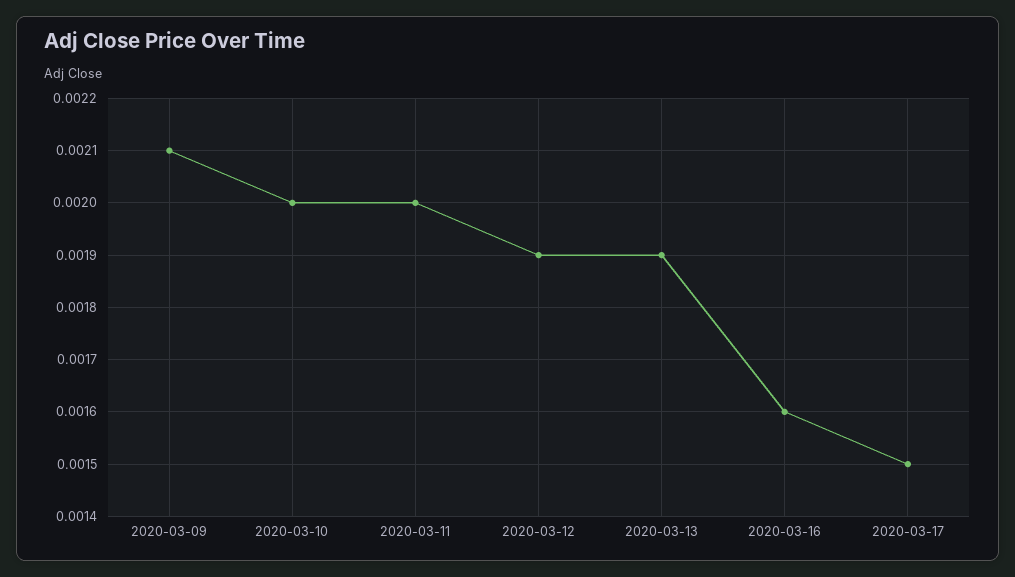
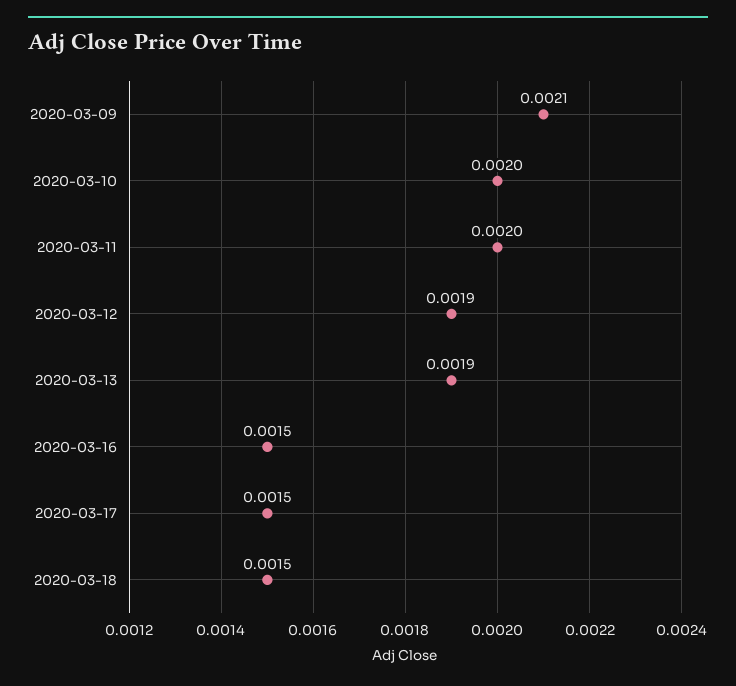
2020-03-16: 0.0016 -> 0.0015
2020-03-18: none -> 0.0015

